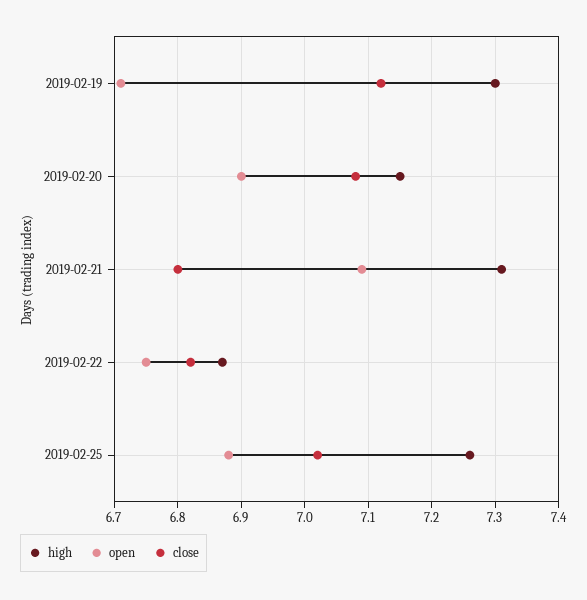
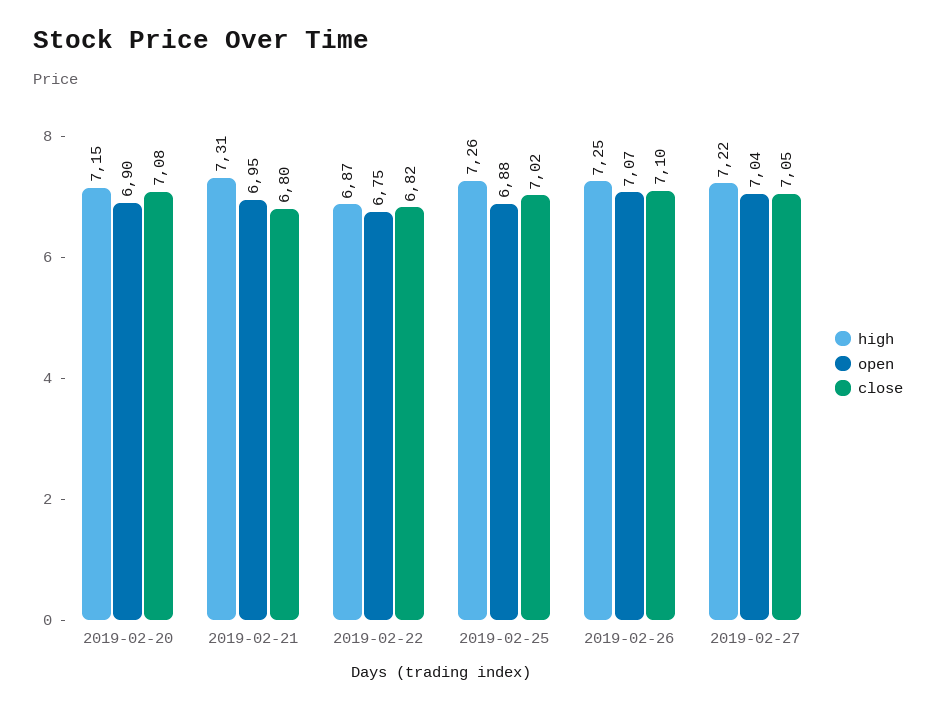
high, 2019-02-19: 7.3 -> none
open, 2019-02-19: 6.71 -> none
close, 2019-02-19: 7.12 -> none
open, 2019-02-21: 7.09 -> 6.95
high, 2019-02-26: none -> 7.25
open, 2019-02-26: none -> 7.07
close, 2019-02-26: none -> 7.1
high, 2019-02-27: none -> 7.22
open, 2019-02-27: none -> 7.04
close, 2019-02-27: none -> 7.05

